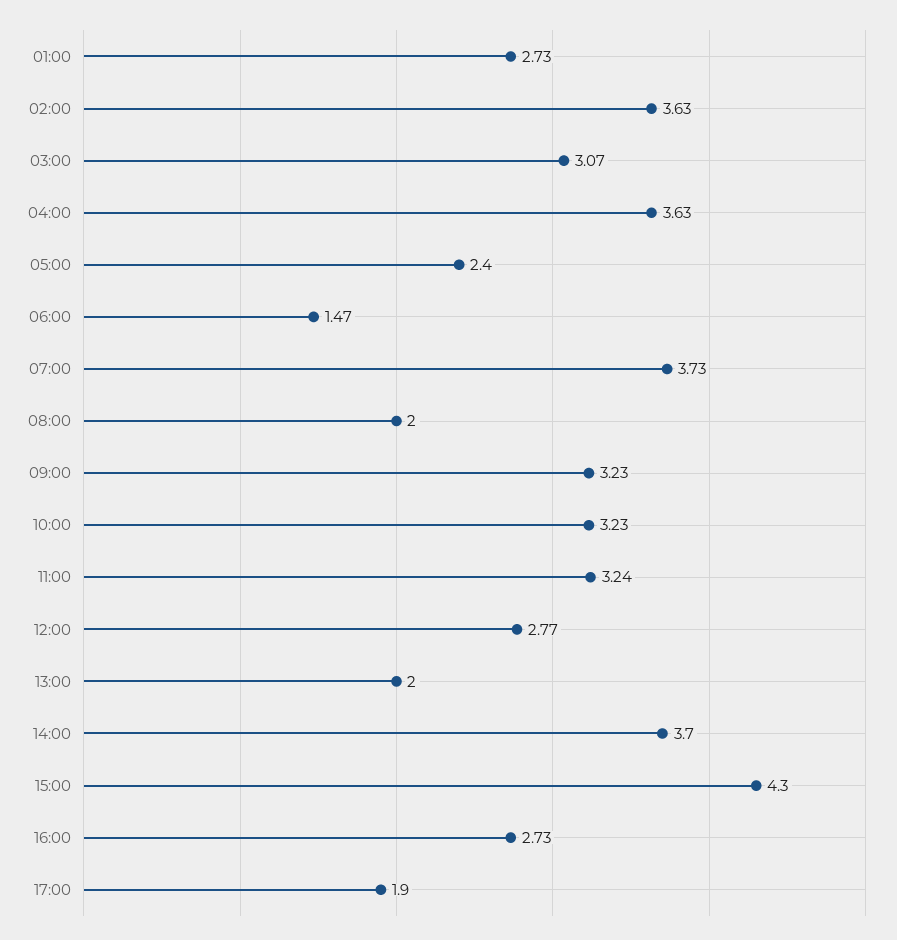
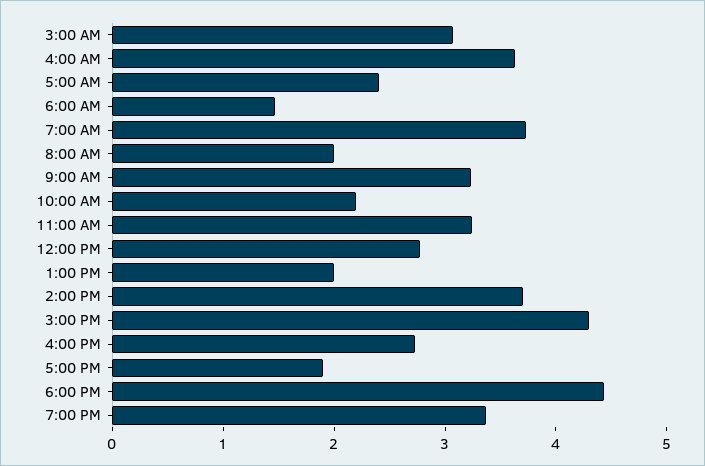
01:00: 2.73 -> none
02:00: 3.63 -> none
10:00: 3.23 -> 2.2
6:00 PM: none -> 4.4
7:00 PM: none -> 3.4

